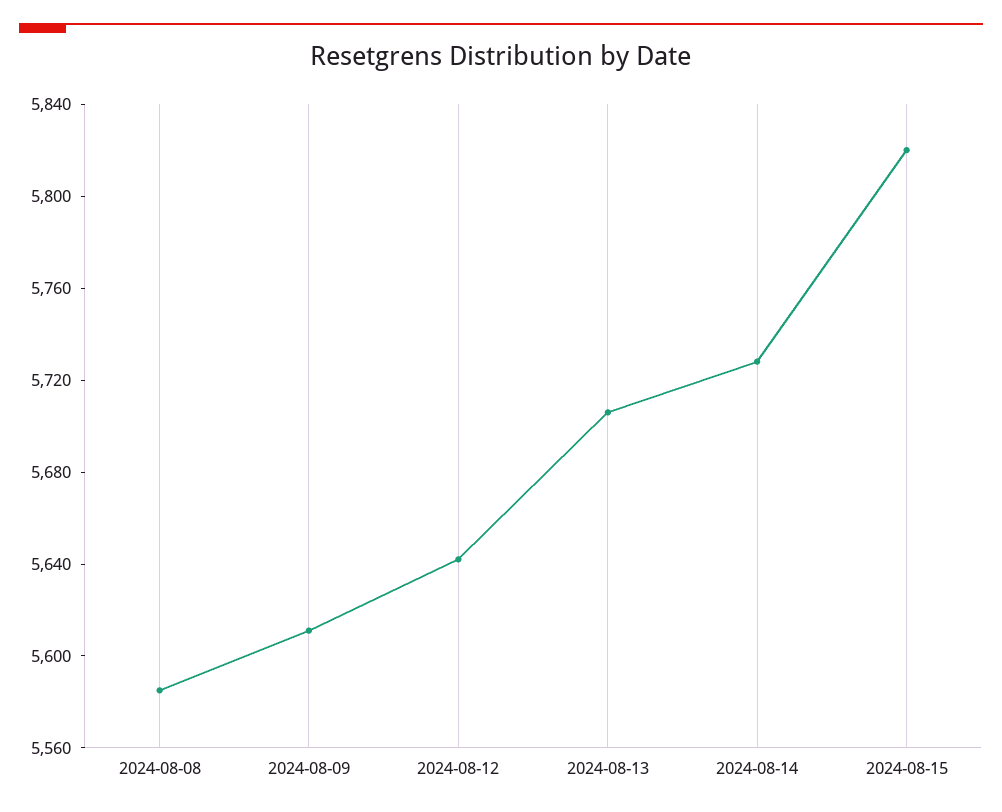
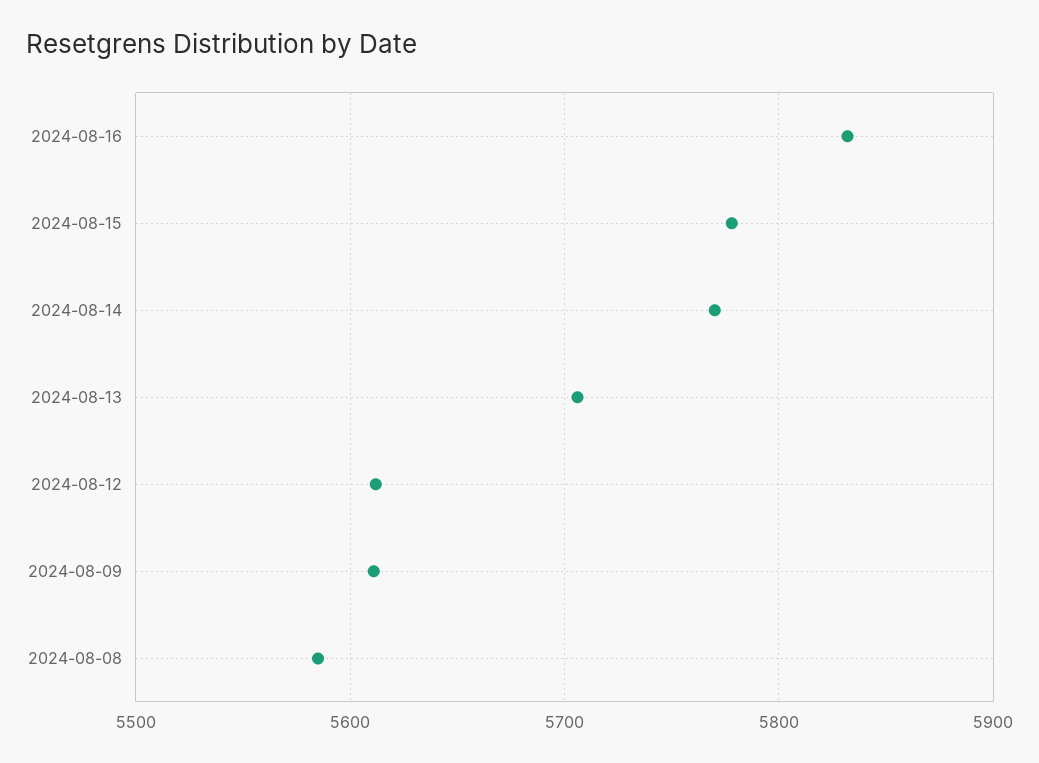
2024-08-12: 5640 -> 5610
2024-08-14: 5730 -> 5770
2024-08-15: 5820 -> 5780
2024-08-16: none -> 5830

